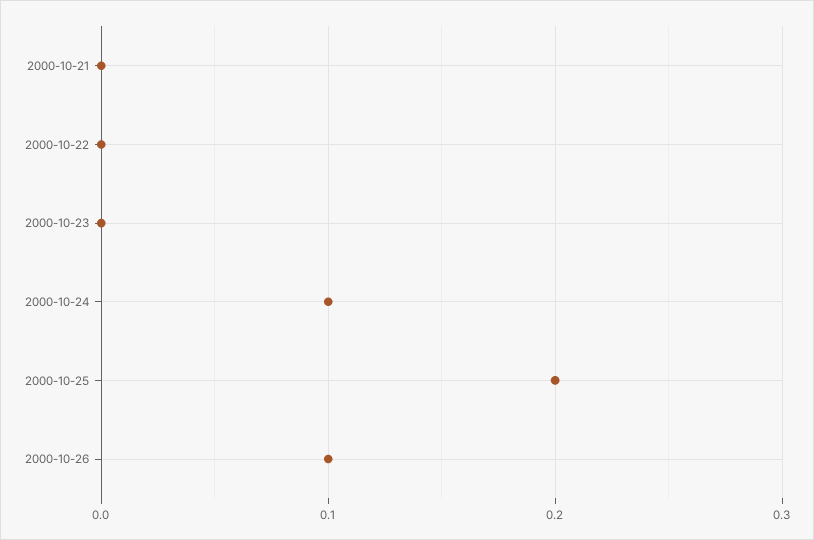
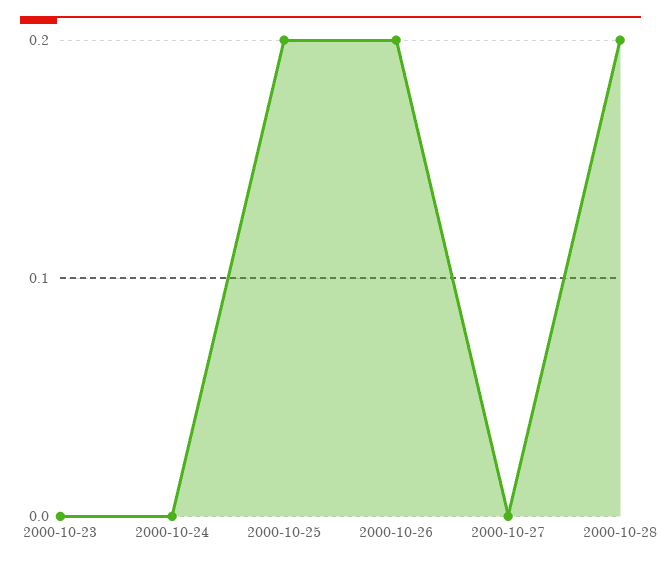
2000-10-21: 0 -> none
2000-10-22: 0 -> none
2000-10-24: 0.1 -> 0
2000-10-26: 0.1 -> 0.2
2000-10-27: none -> 0
2000-10-28: none -> 0.2

